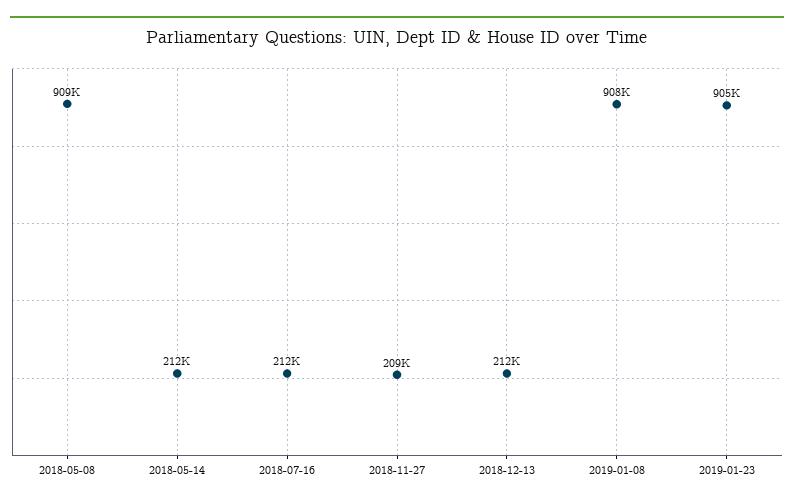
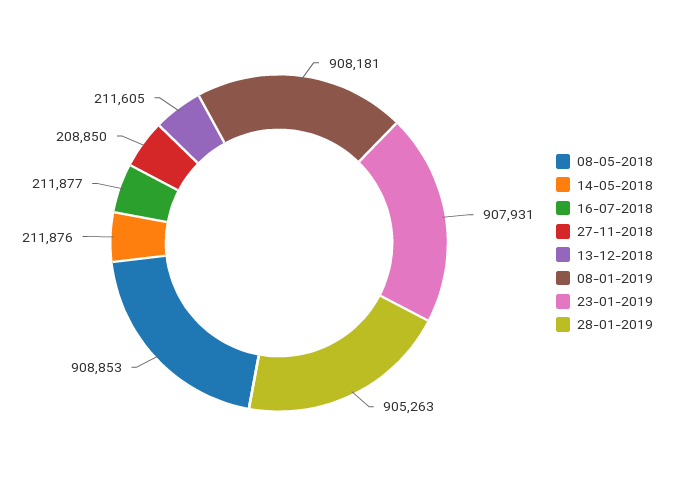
2019-01-23: 905000 -> 907931
28-01-2019: none -> 905263

